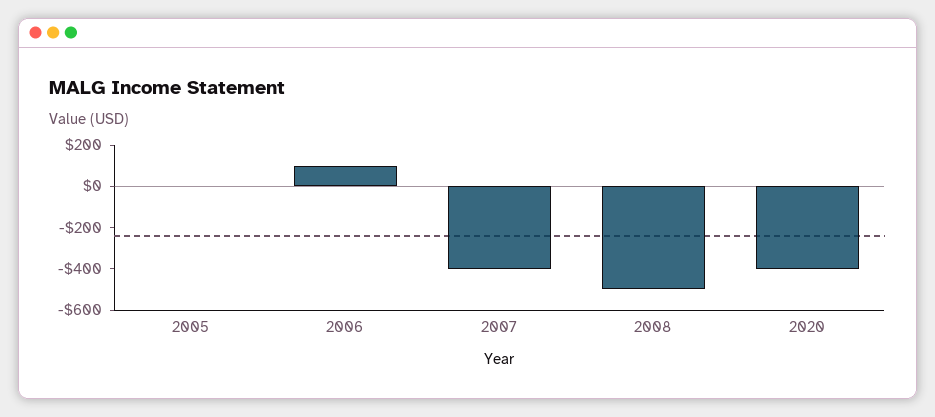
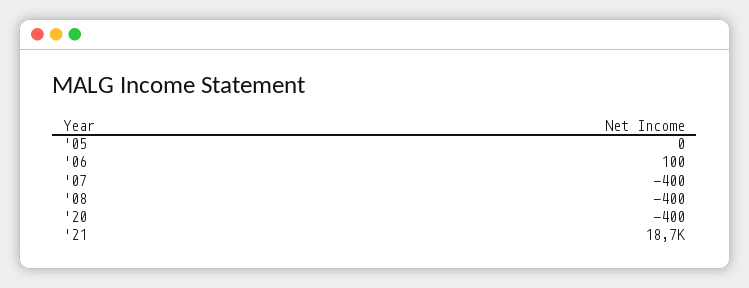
2008: -500 -> -400
'21: none -> 18700

